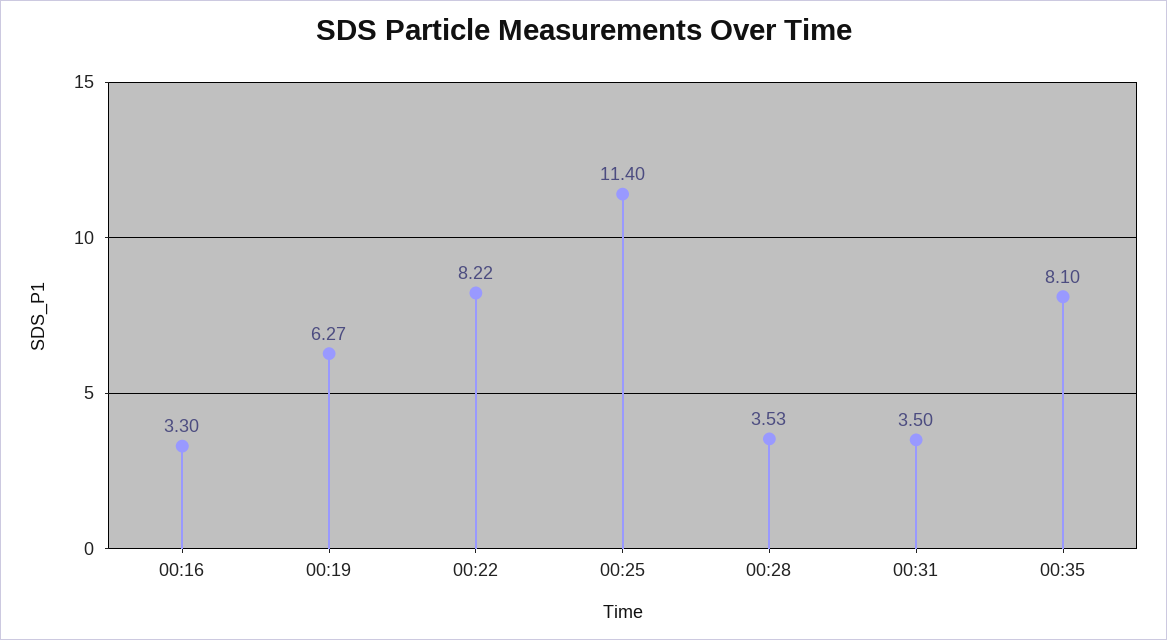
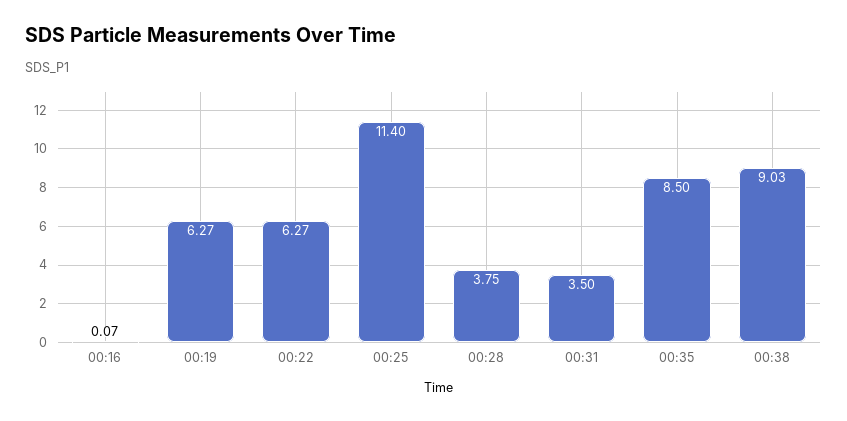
00:16: 3.3 -> 0.07
00:22: 8.22 -> 6.27
00:28: 3.53 -> 3.75
00:35: 8.1 -> 8.5
00:38: none -> 9.03

